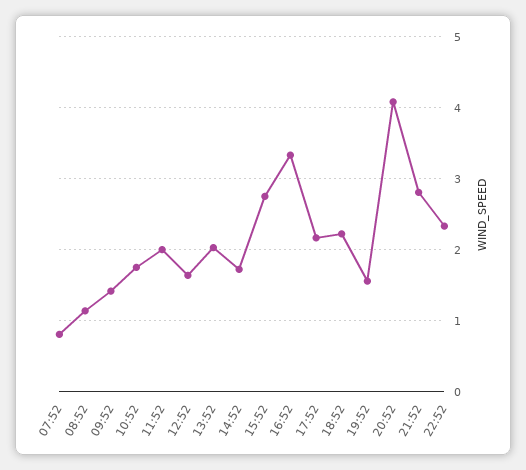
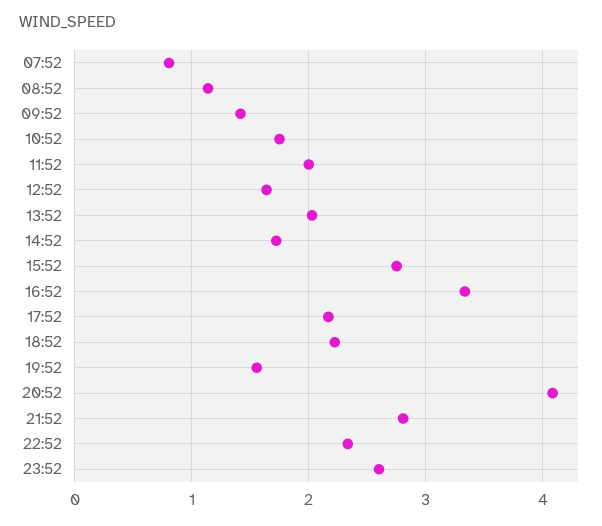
23:52: none -> 2.6

